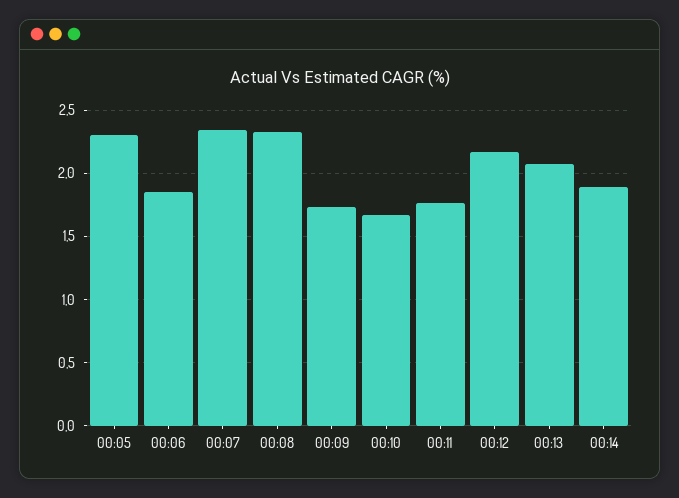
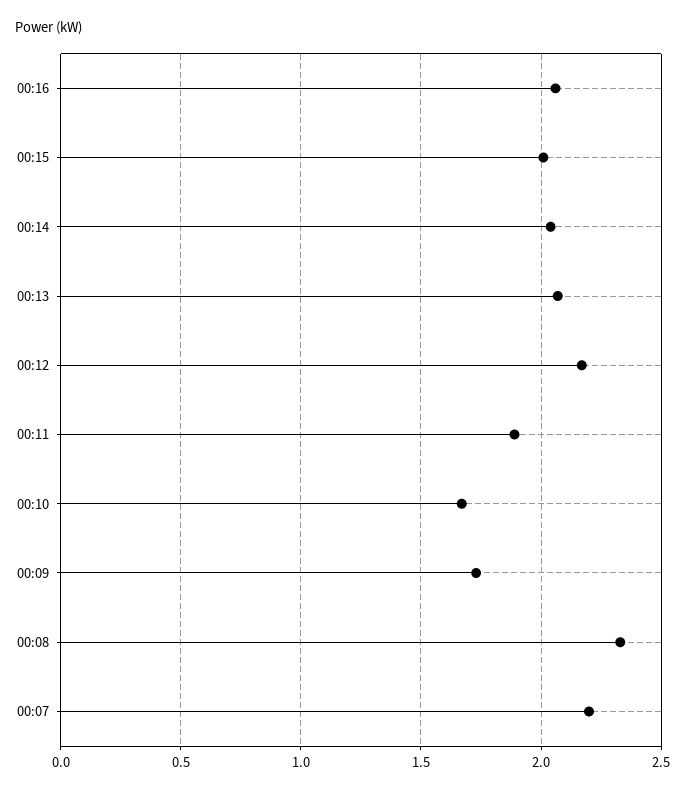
00:05: 2.3 -> none
00:06: 1.85 -> none
00:07: 2.35 -> 2.2
00:11: 1.75 -> 1.9
00:14: 1.9 -> 2.05
00:16: none -> 2.05
00:15: none -> 2

